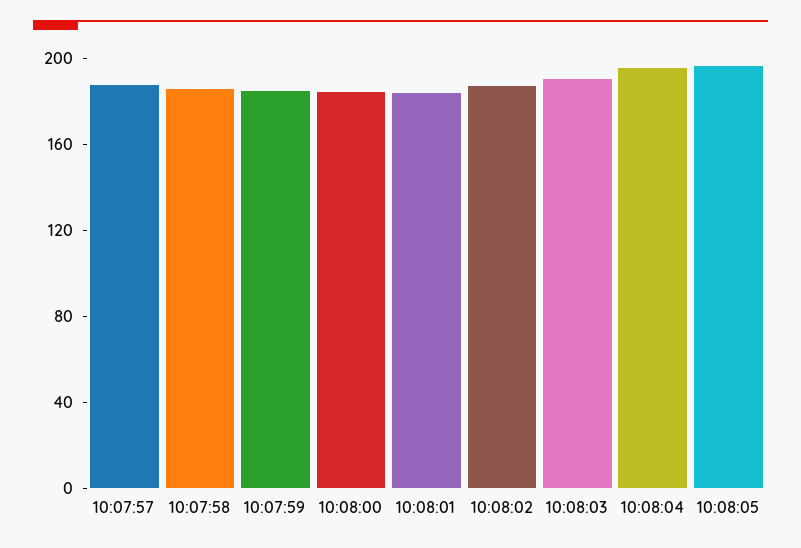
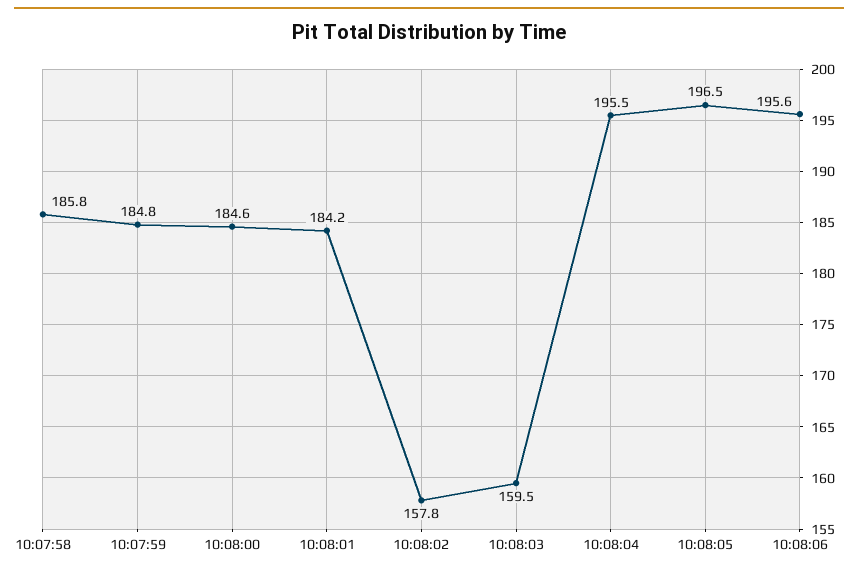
10:07:57: 190 -> none
10:08:02: 190 -> 157.8
10:08:03: 190 -> 159.5
10:08:06: none -> 195.6

